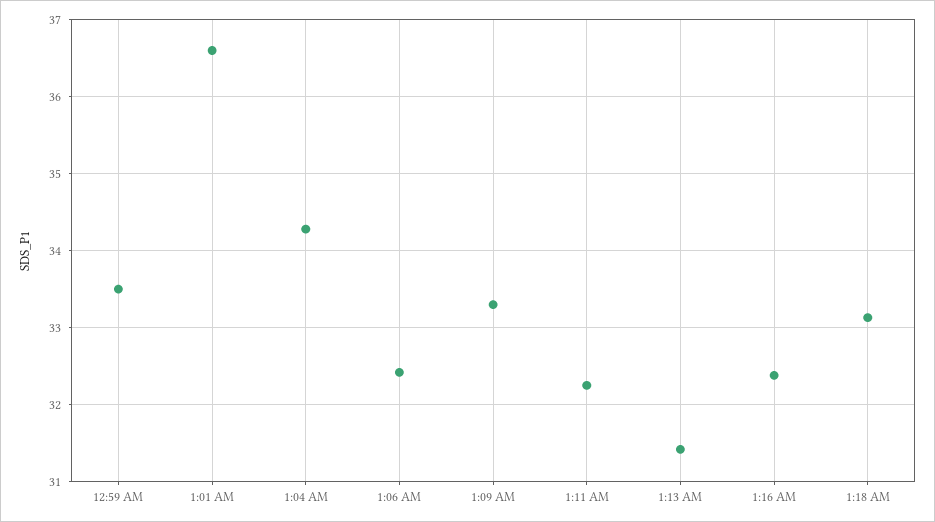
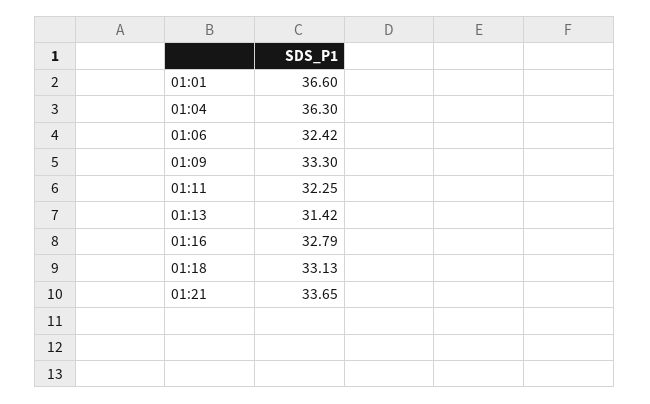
12:59 AM: 33.5 -> none
1:04 AM: 34.3 -> 36.3
1:16 AM: 32.4 -> 32.79
01:21: none -> 33.65

